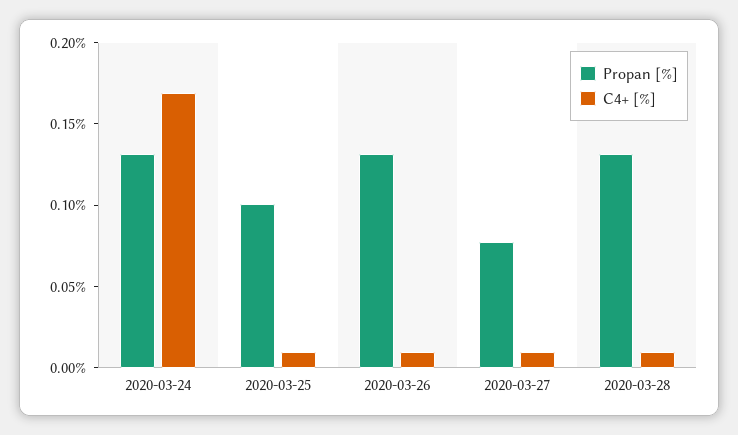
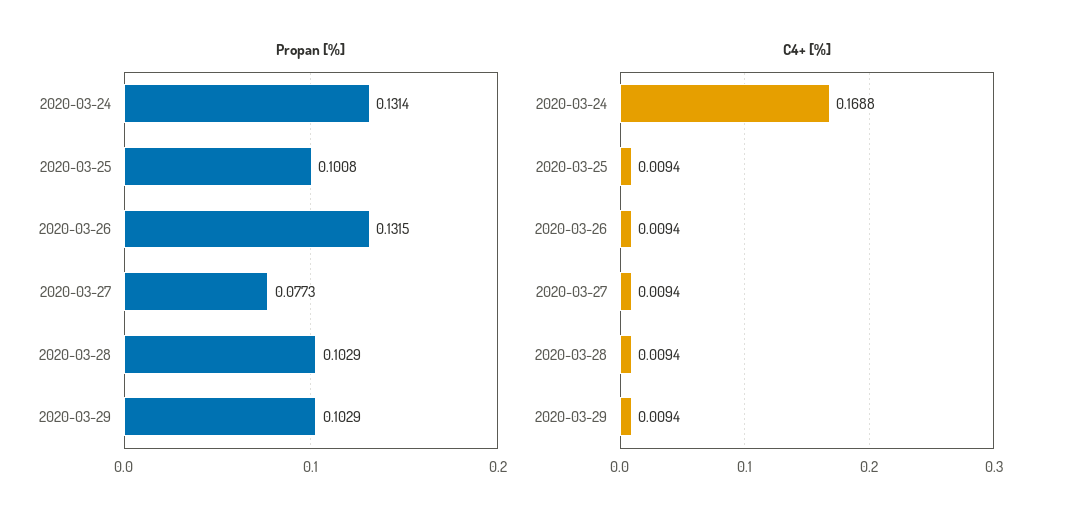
Propan [%], 2020-03-28: 0.13 -> 0.1029
Propan [%], 2020-03-29: none -> 0.1029
C4+ [%], 2020-03-29: none -> 0.0094

